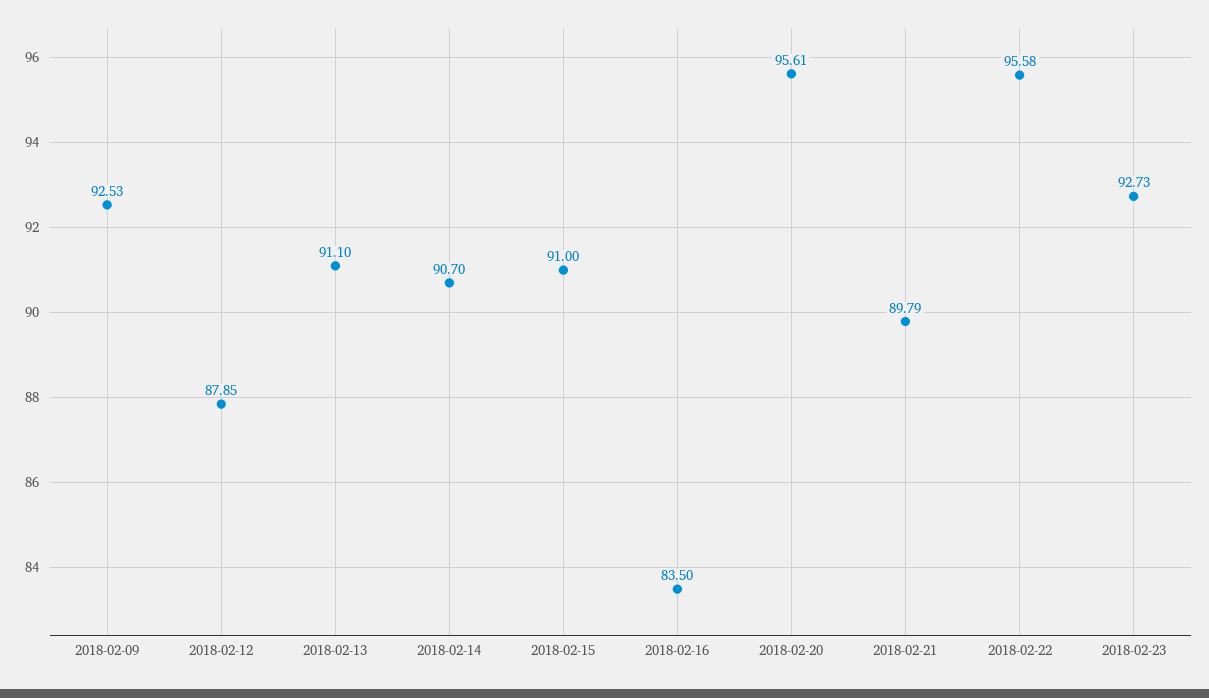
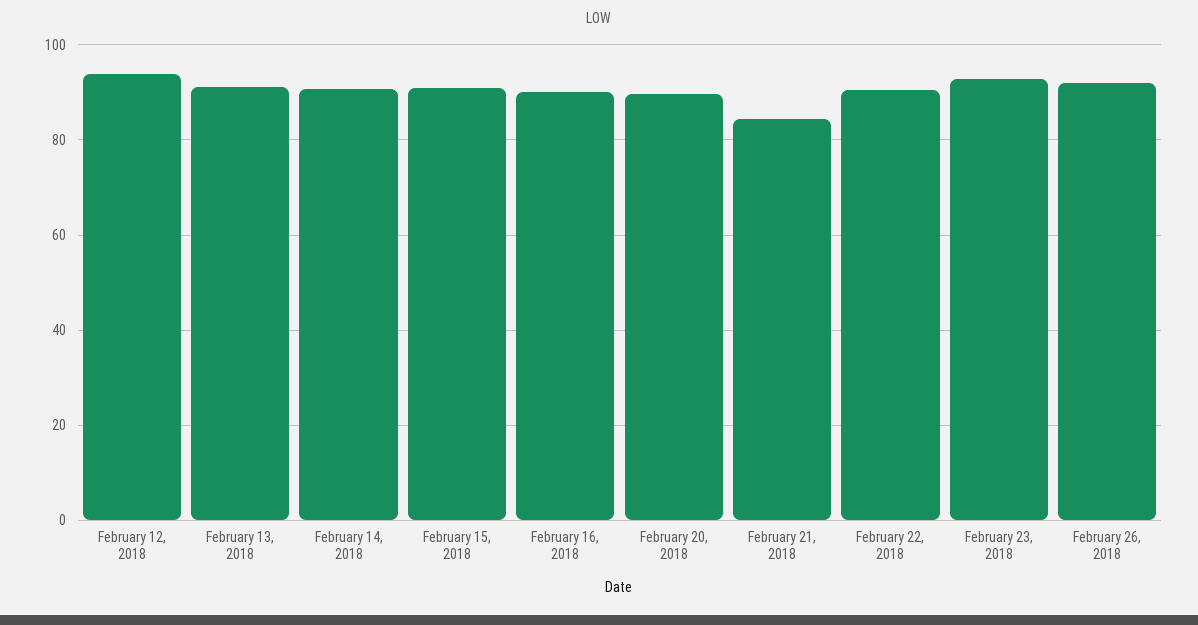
2018-02-09: 92.53 -> none
2018-02-12: 87.85 -> 94
2018-02-16: 83.5 -> 90
2018-02-20: 95.61 -> 90
2018-02-21: 89.79 -> 84
2018-02-22: 95.58 -> 90
February 26, 2018: none -> 92

